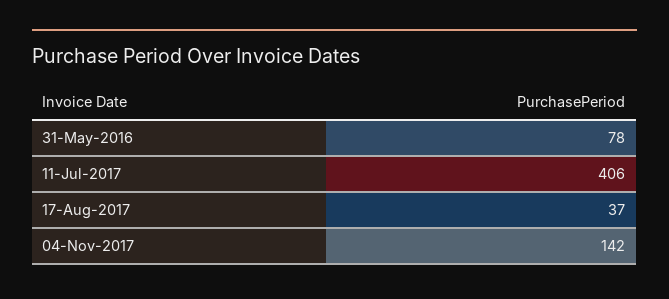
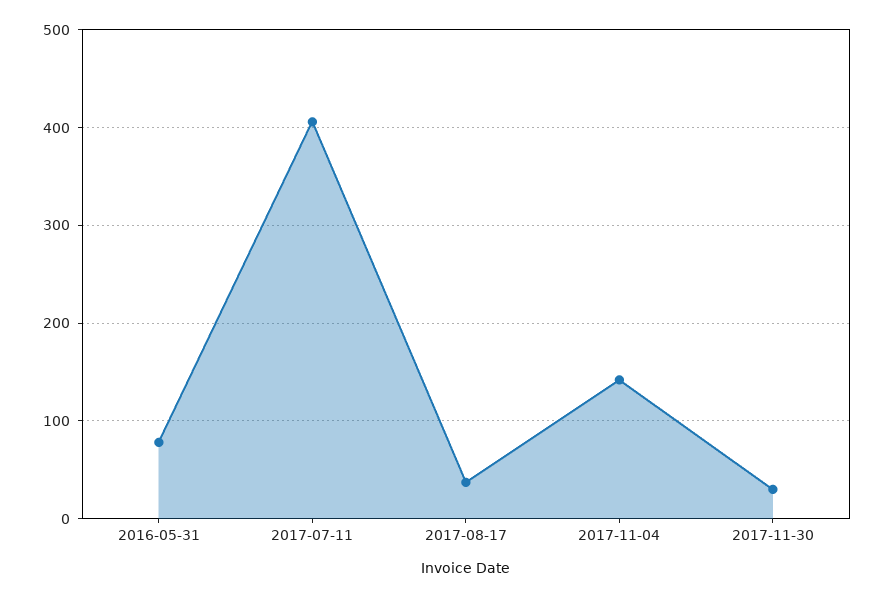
2017-11-30: none -> 30

